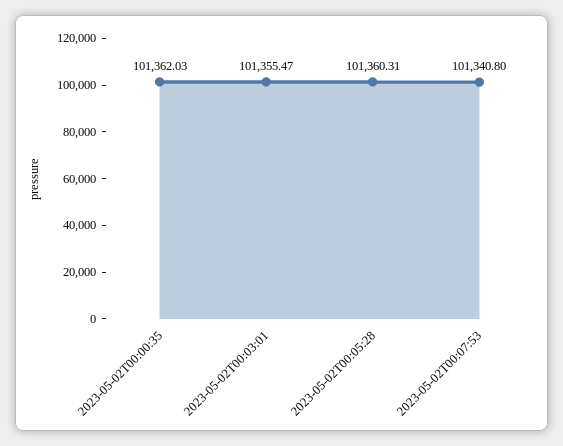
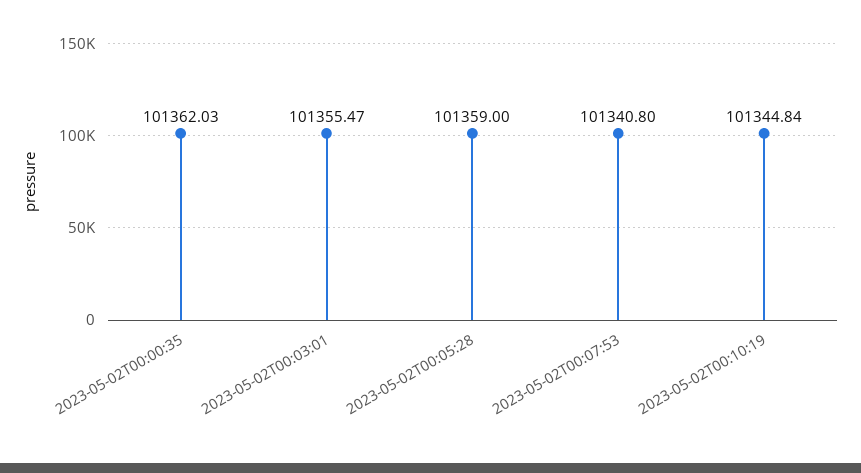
2023-05-02T00:05:28: 101360.31 -> 101359
2023-05-02T00:10:19: none -> 101344.84

